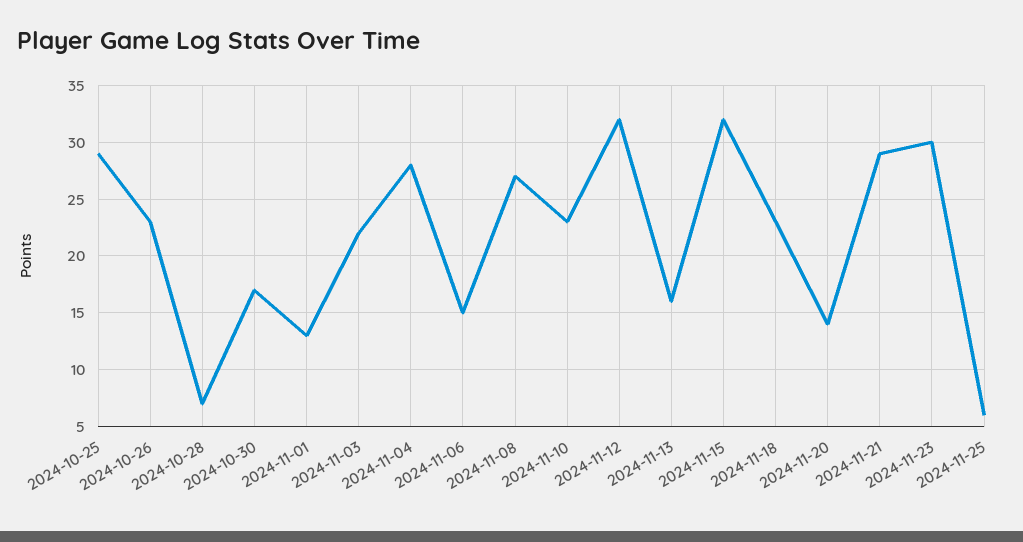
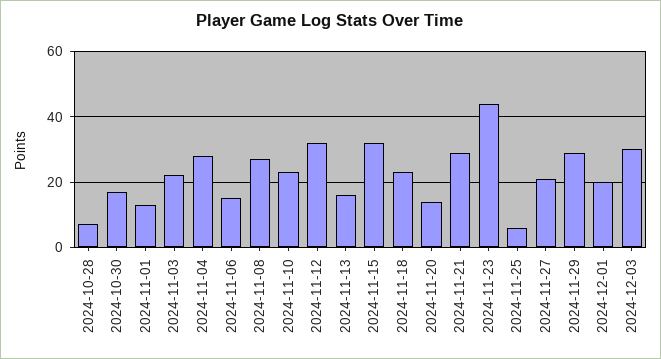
2024-10-25: 29 -> none
2024-10-26: 23 -> none
2024-11-23: 30 -> 45
2024-11-27: none -> 20
2024-11-29: none -> 30
2024-12-01: none -> 20
2024-12-03: none -> 30

